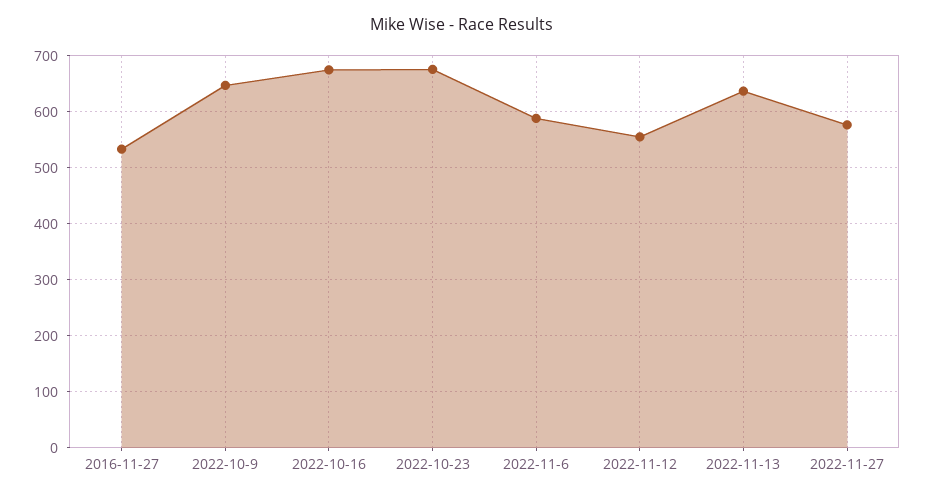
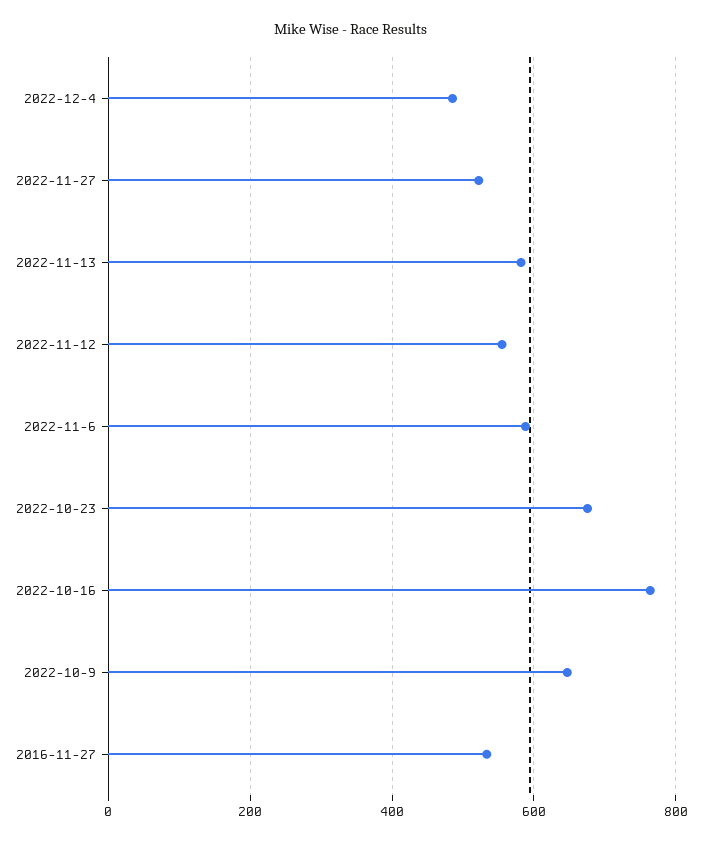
2022-10-16: 680 -> 760
2022-11-13: 640 -> 580
2022-11-27: 580 -> 520
2022-12-4: none -> 480

